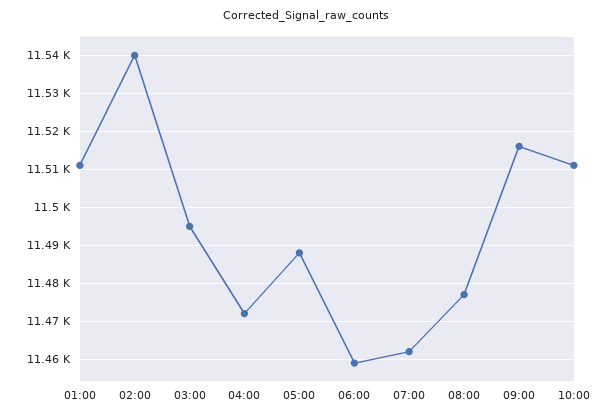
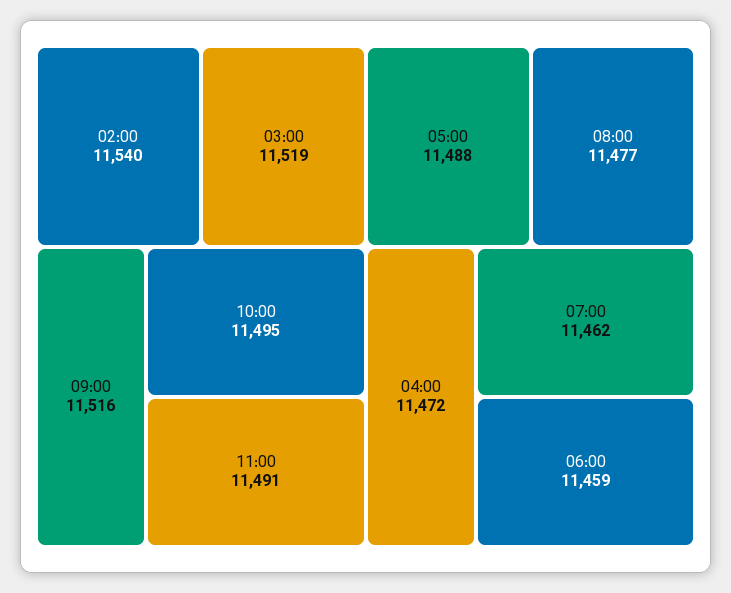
01:00: 11510 -> none
03:00: 11495 -> 11519
10:00: 11510 -> 11495
11:00: none -> 11491

